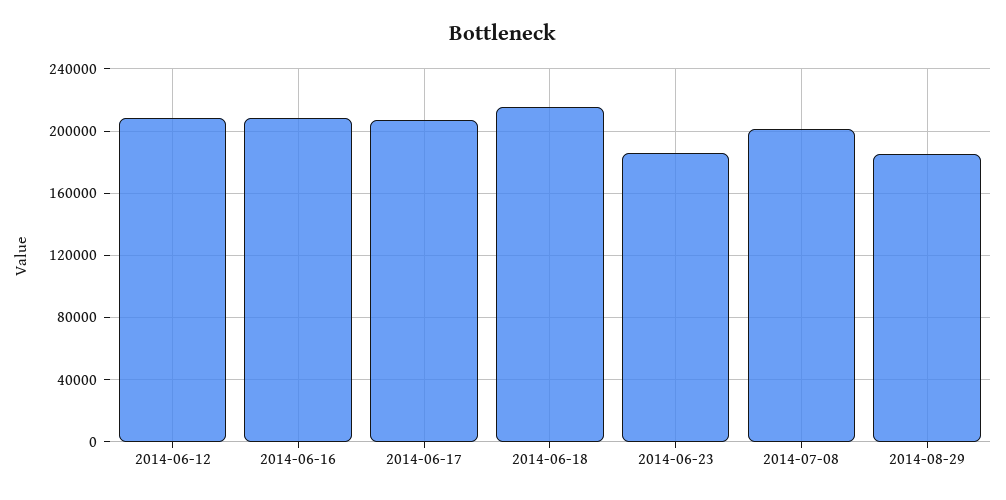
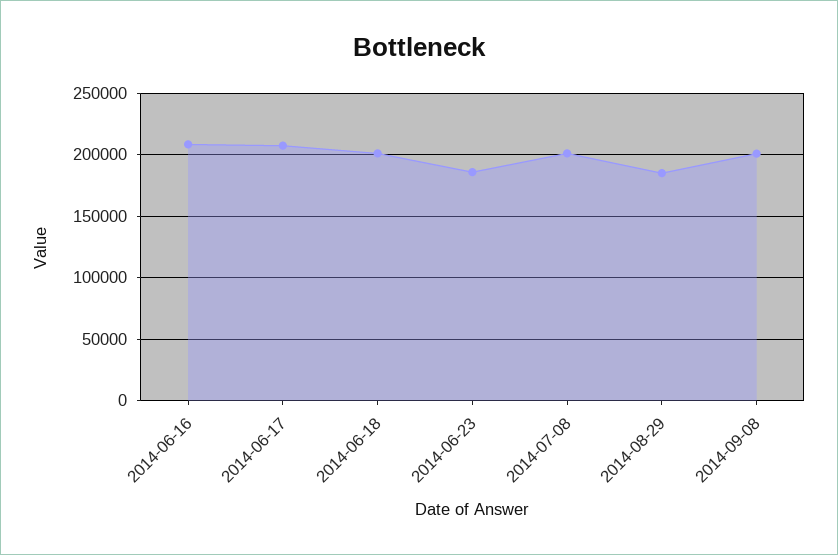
2014-06-12: 210000 -> none
2014-06-18: 215000 -> 200000
2014-09-08: none -> 200000

